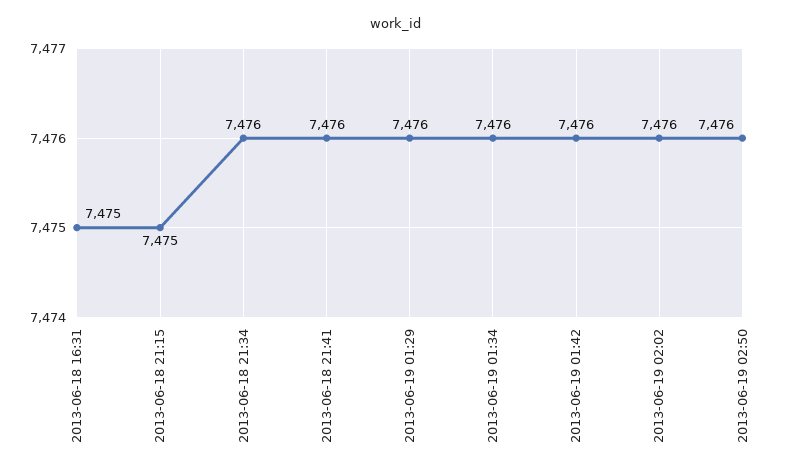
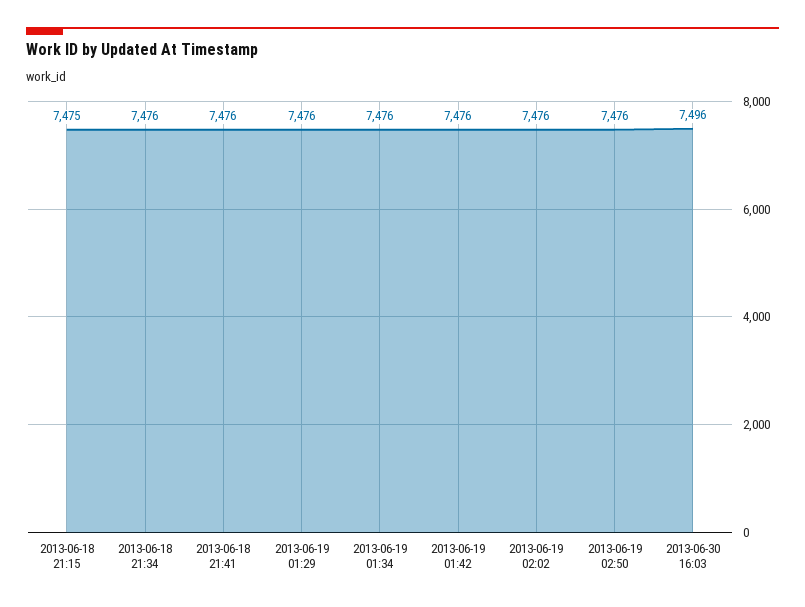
2013-06-18 16:31: 7475 -> none
2013-06-30 16:03: none -> 7496

